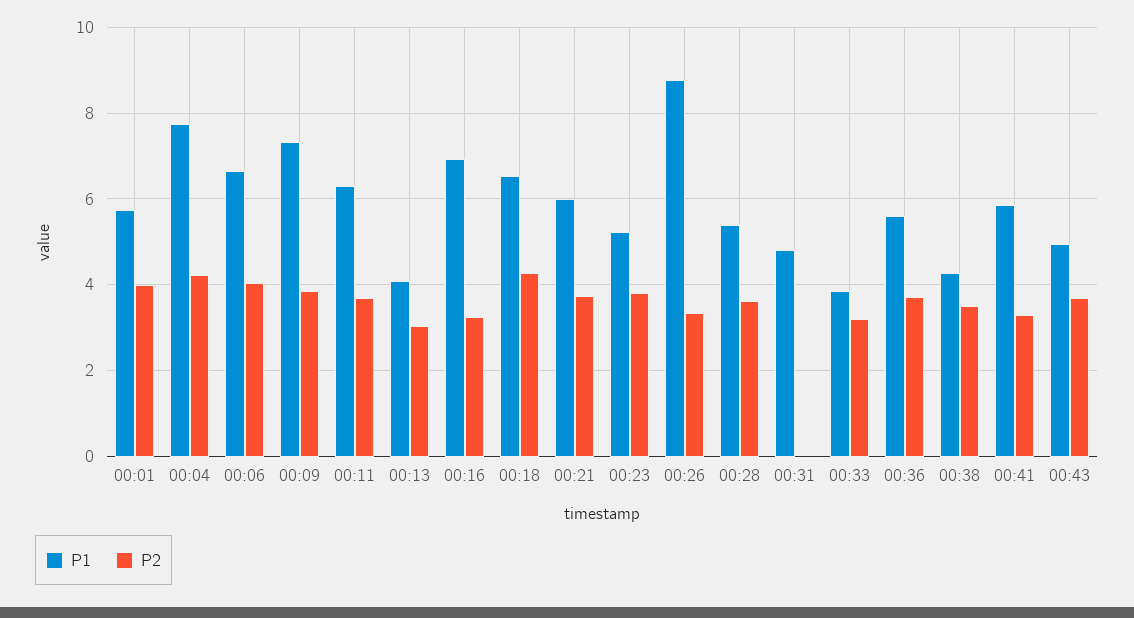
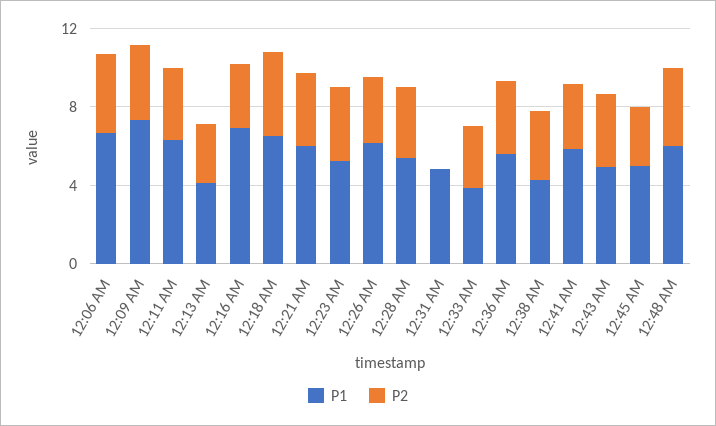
P1, 00:01: 5.8 -> none
P2, 00:01: 4 -> none
P1, 00:04: 7.8 -> none
P2, 00:04: 4.2 -> none
P1, 00:26: 8.8 -> 6
P1, 12:45 AM: none -> 5
P2, 12:45 AM: none -> 3
P1, 12:48 AM: none -> 6
P2, 12:48 AM: none -> 4

